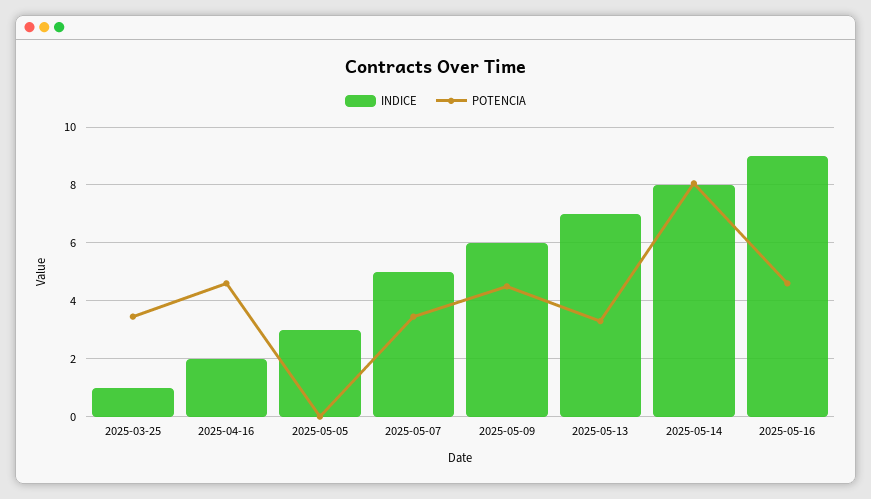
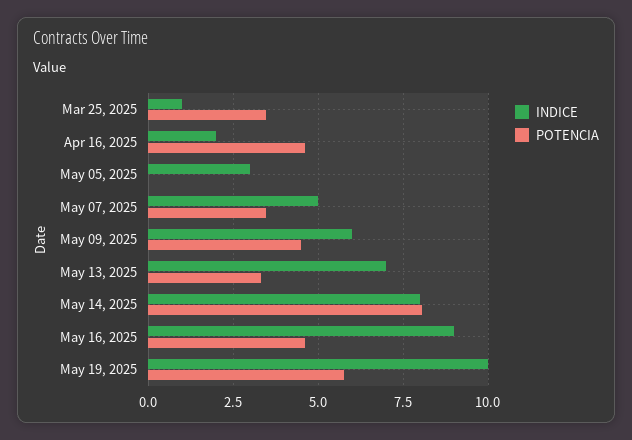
INDICE, May 19, 2025: none -> 10
POTENCIA, May 19, 2025: none -> 5.75

